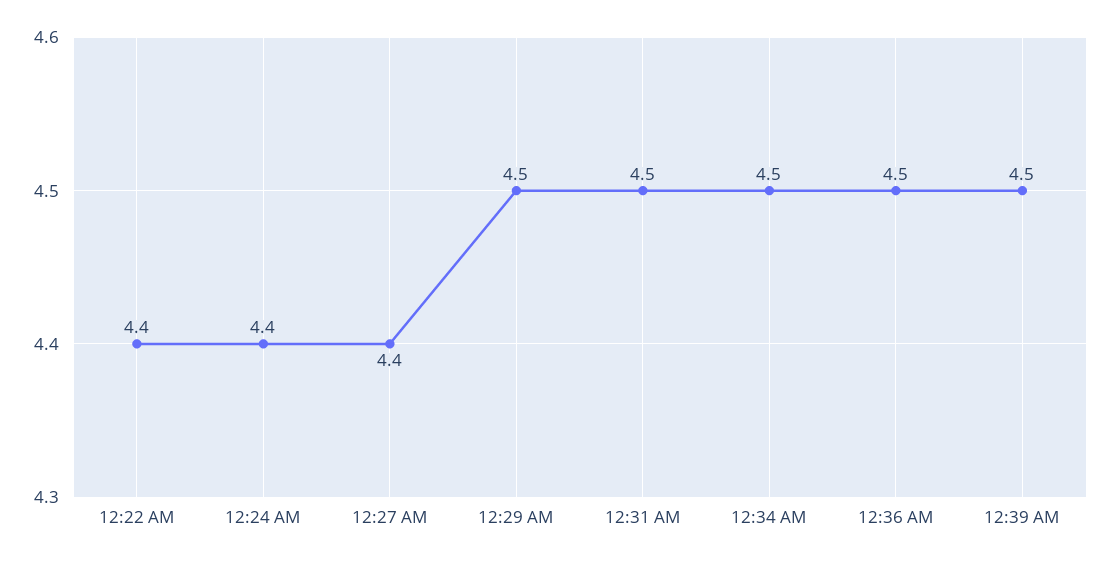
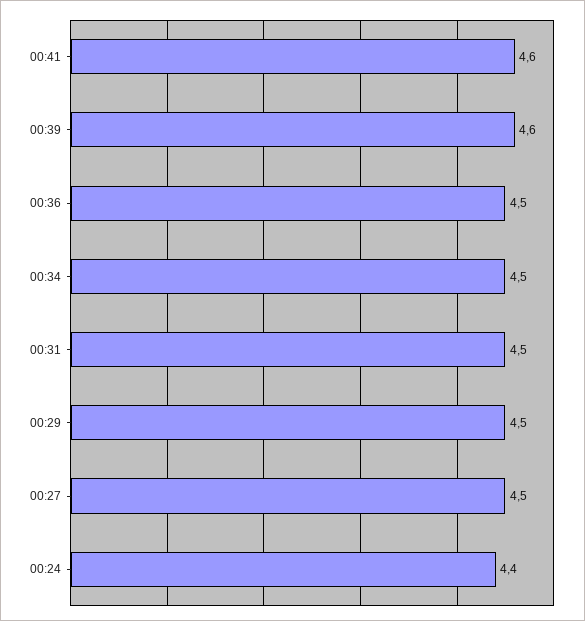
12:22 AM: 4.4 -> none
12:27 AM: 4.4 -> 4.5
12:39 AM: 4.5 -> 4.6
00:41: none -> 4.6

